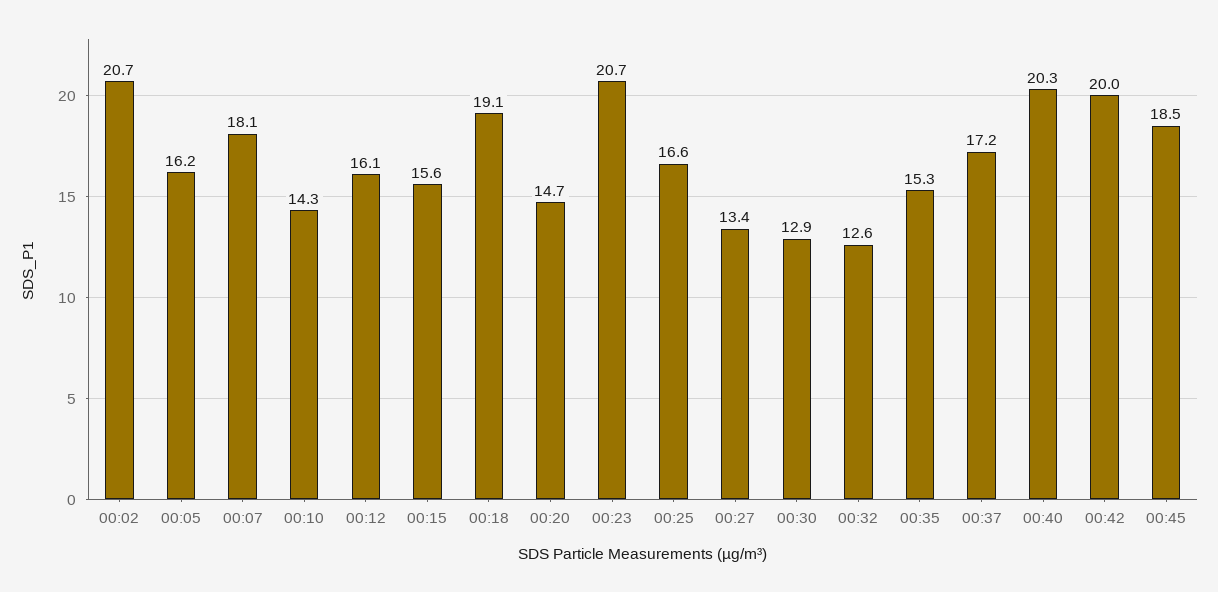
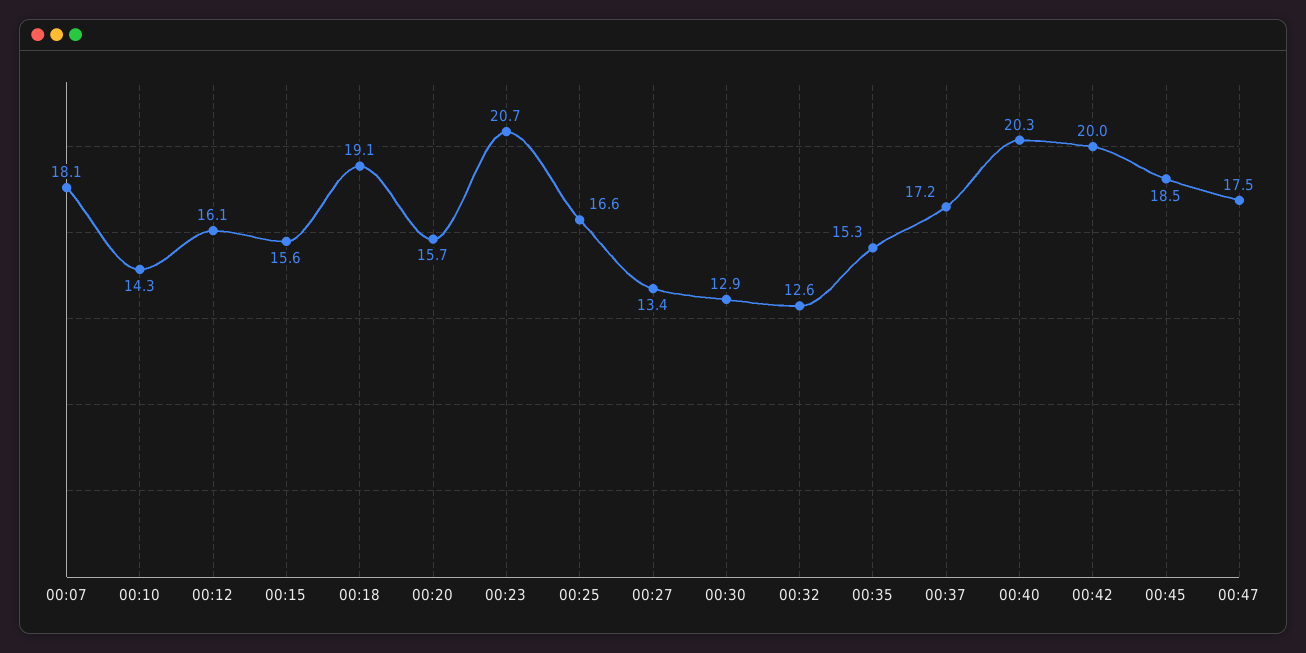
00:02: 20.7 -> none
00:05: 16.2 -> none
00:20: 14.7 -> 15.7
00:47: none -> 17.5

